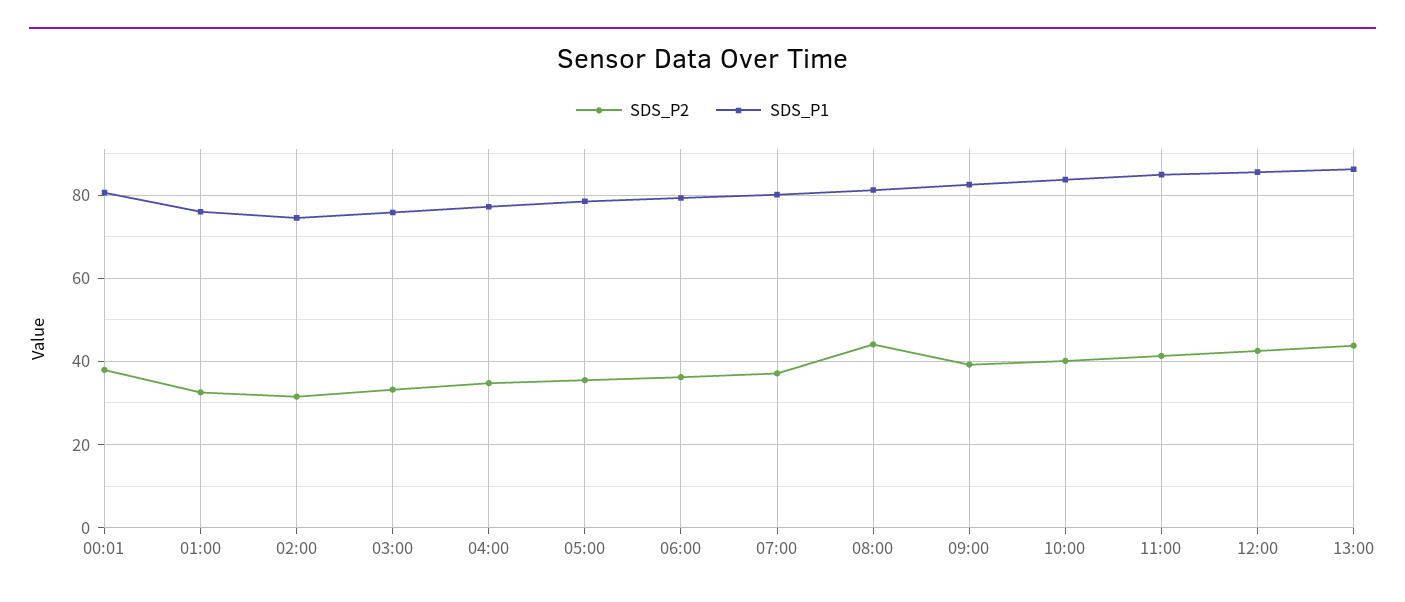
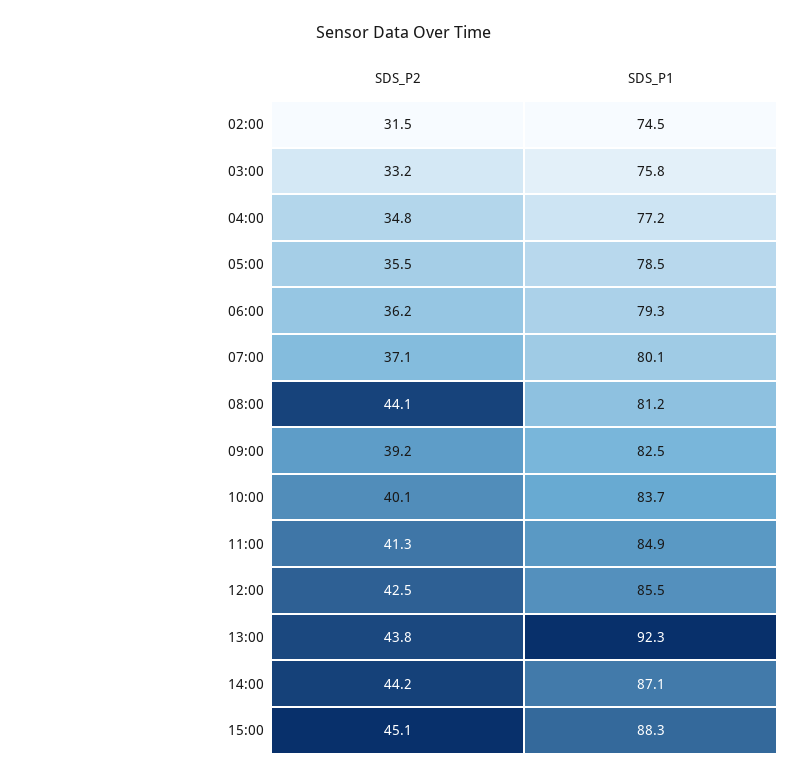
SDS_P2, 00:01: 38 -> none
SDS_P1, 00:01: 80 -> none
SDS_P2, 01:00: 32 -> none
SDS_P1, 01:00: 76 -> none
SDS_P1, 13:00: 86 -> 92.3
SDS_P2, 14:00: none -> 44.2
SDS_P1, 14:00: none -> 87.1
SDS_P2, 15:00: none -> 45.1
SDS_P1, 15:00: none -> 88.3

